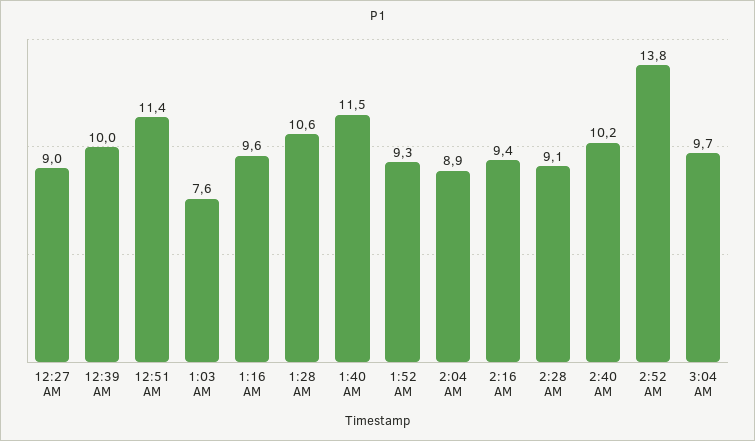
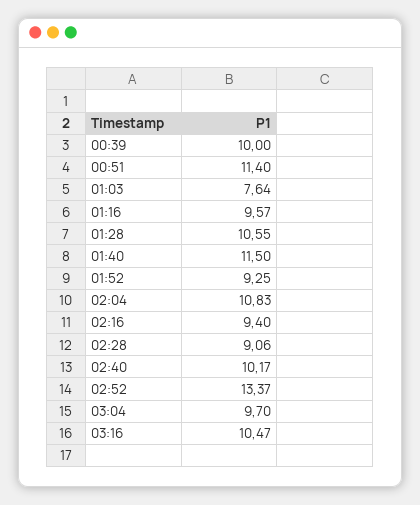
12:27 AM: 9 -> none
2:04 AM: 8.9 -> 10.83
2:52 AM: 13.8 -> 13.37
03:16: none -> 10.47

